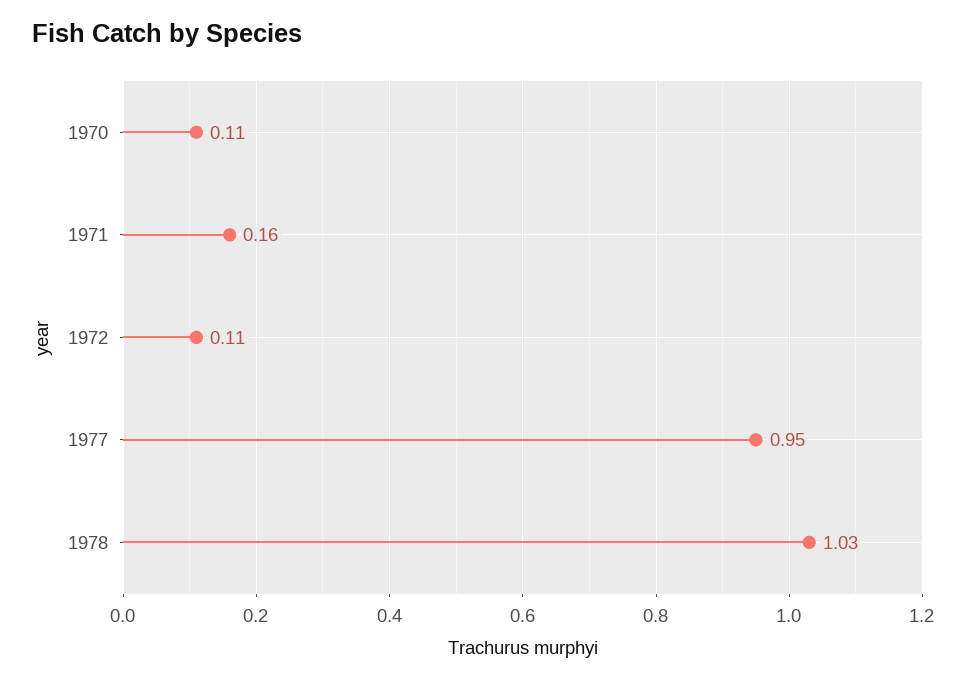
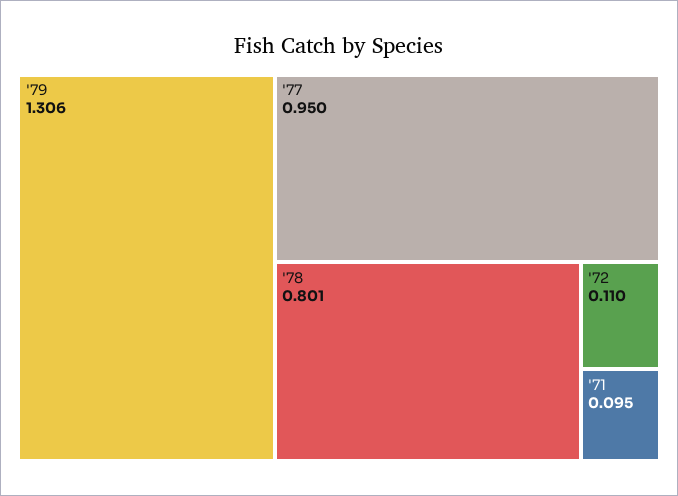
1970: 0.11 -> none
1971: 0.16 -> 0.095
1978: 1.03 -> 0.801
'79: none -> 1.306

